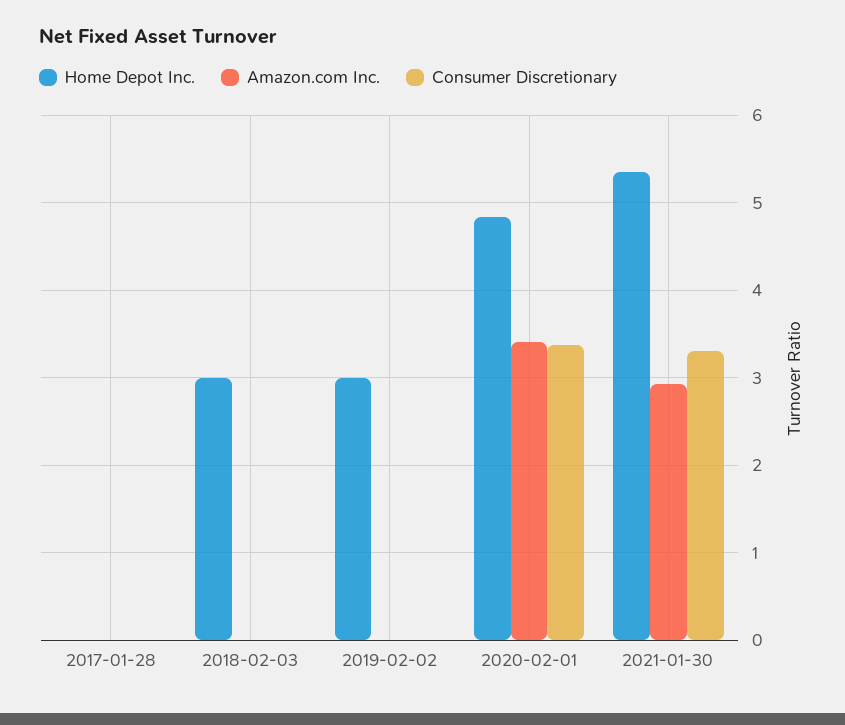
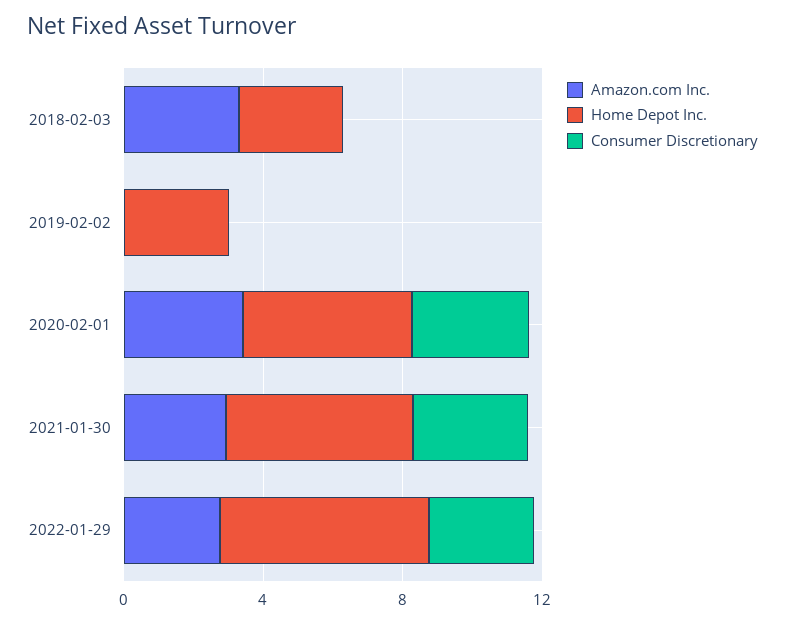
Home Depot Inc., 2017-01-28: 0 -> none
Amazon.com Inc., 2017-01-28: 0 -> none
Consumer Discretionary, 2017-01-28: 0 -> none
Amazon.com Inc., 2018-02-03: 0 -> 3
Amazon.com Inc., 2022-01-29: none -> 3
Home Depot Inc., 2022-01-29: none -> 6
Consumer Discretionary, 2022-01-29: none -> 3

